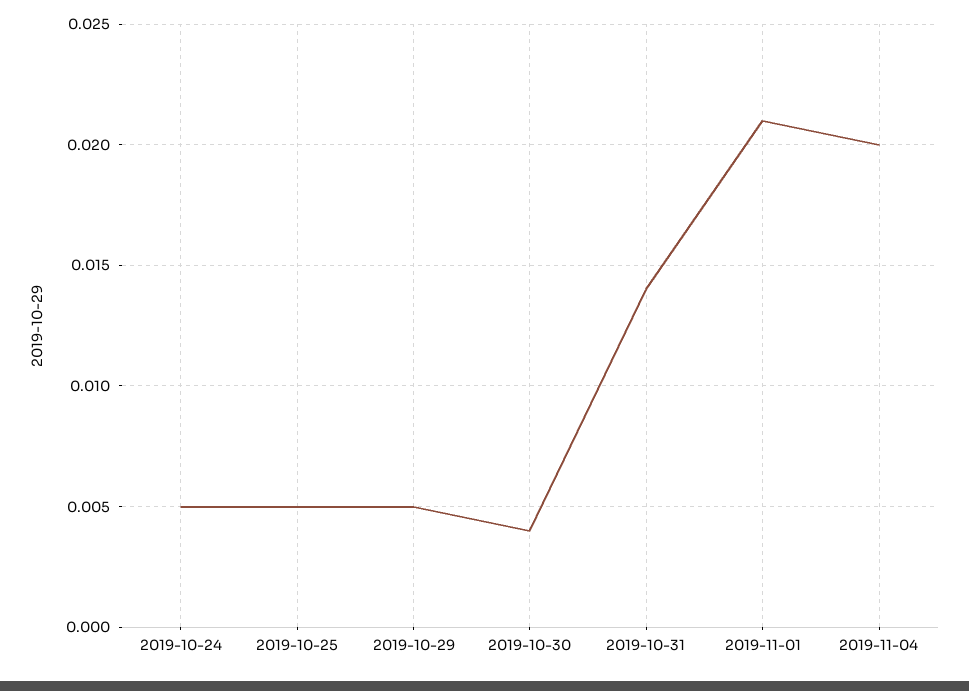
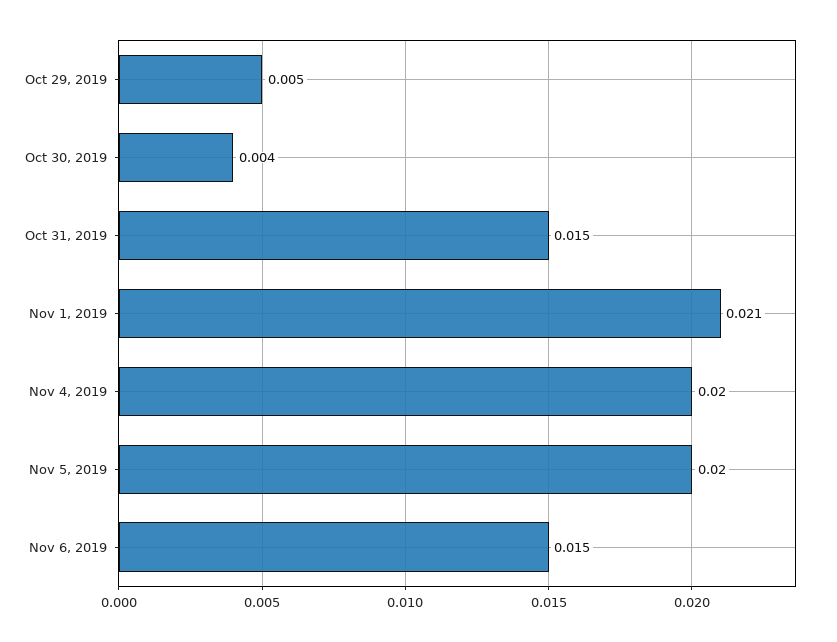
2019-10-24: 0.005 -> none
2019-10-25: 0.005 -> none
2019-10-31: 0.014 -> 0.015
Nov 5, 2019: none -> 0.02
Nov 6, 2019: none -> 0.015

